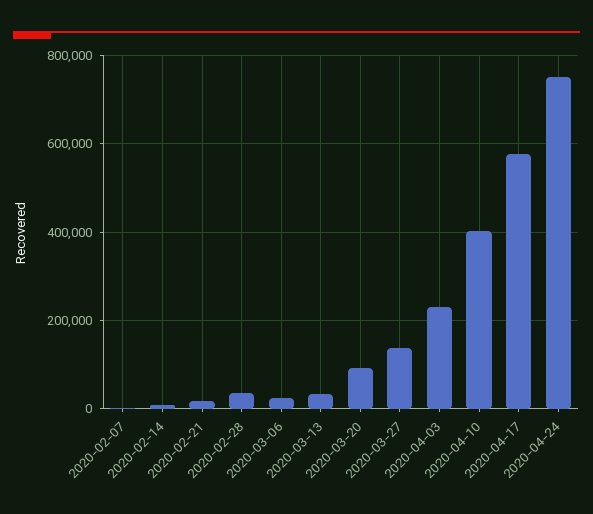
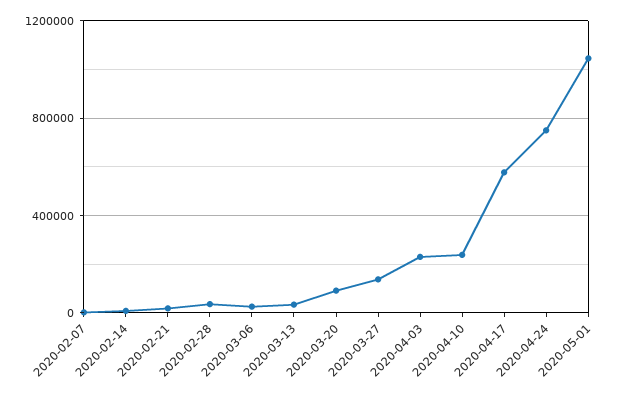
2020-04-10: 400000 -> 250000
2020-05-01: none -> 1050000

